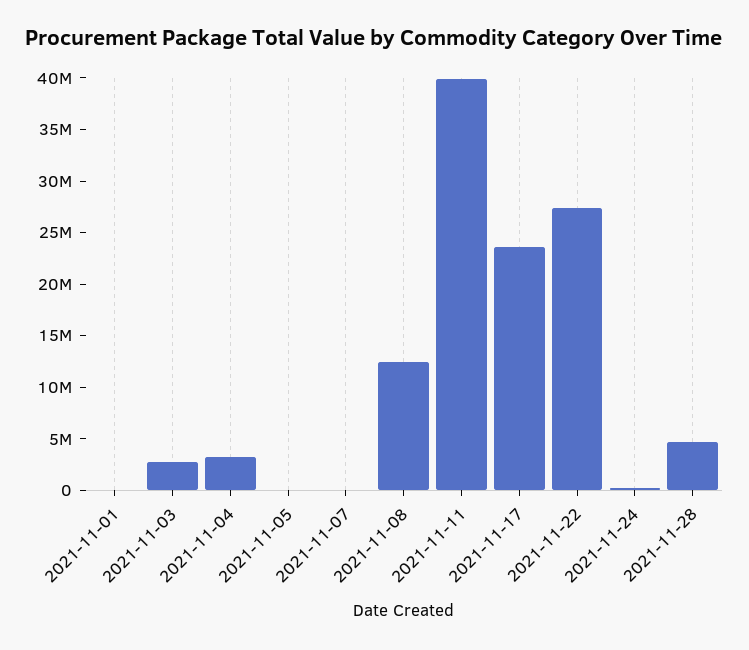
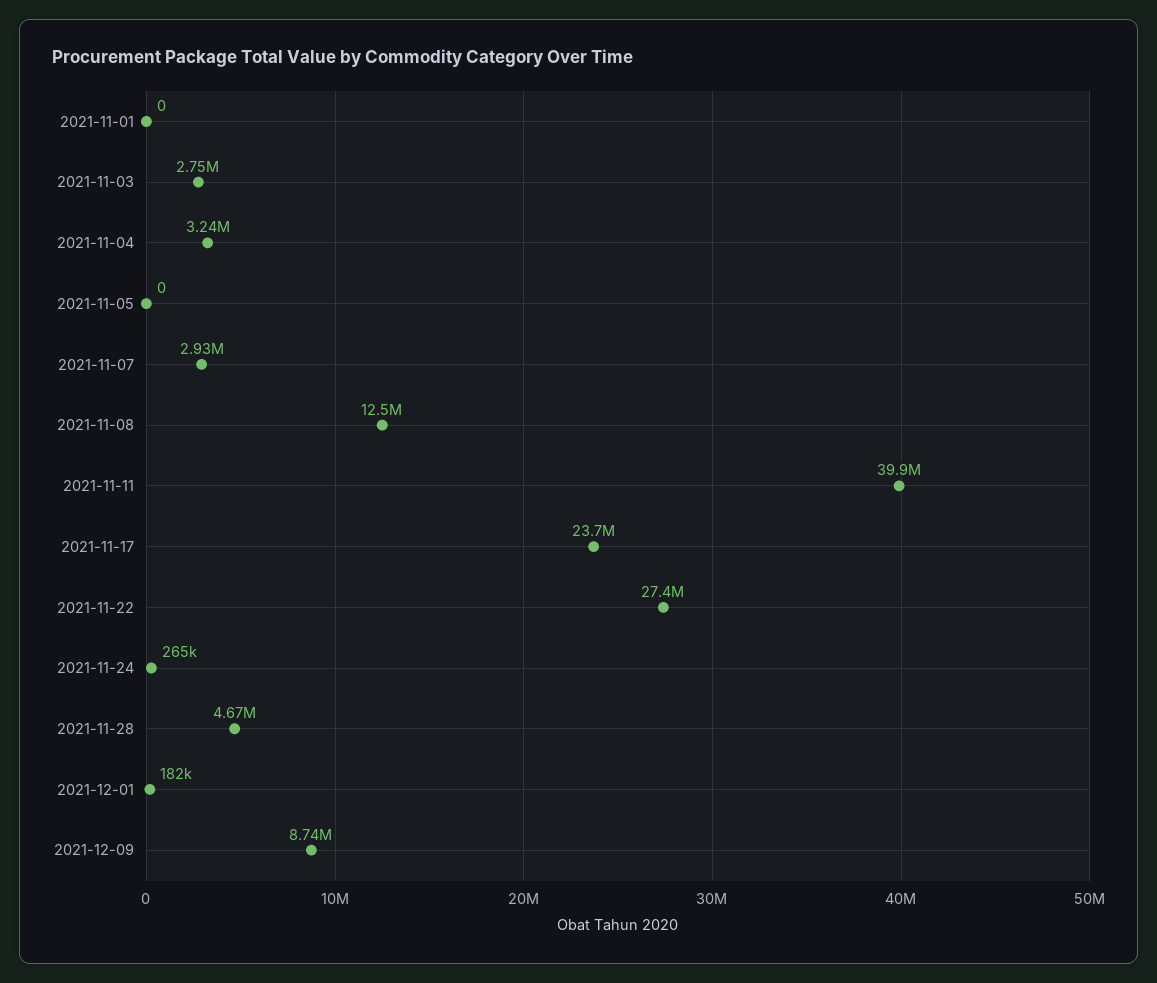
2021-11-07: 0 -> 2930000
2021-12-01: none -> 182000
2021-12-09: none -> 8740000

